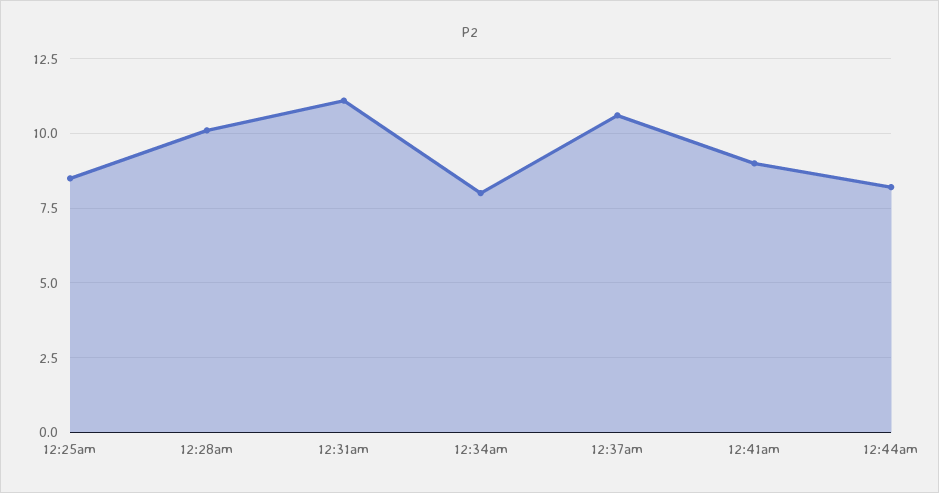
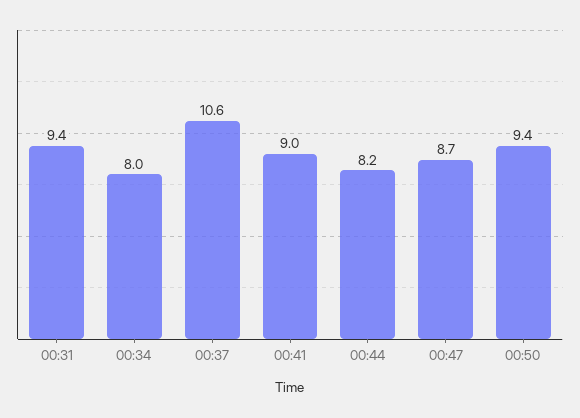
12:25am: 8.5 -> none
12:28am: 10 -> none
12:31am: 11 -> 9.4
00:47: none -> 8.7
00:50: none -> 9.4

